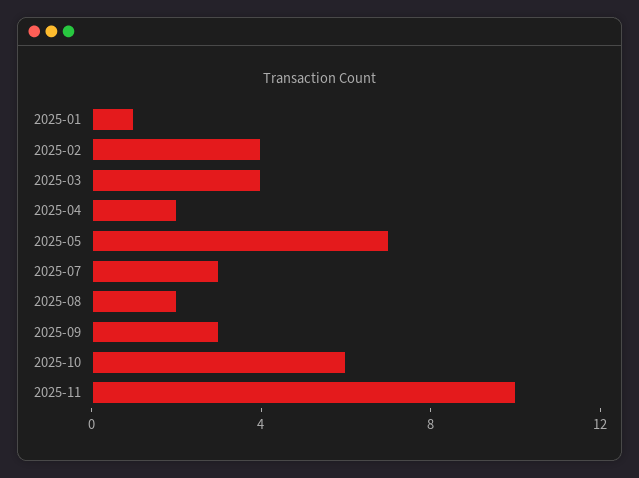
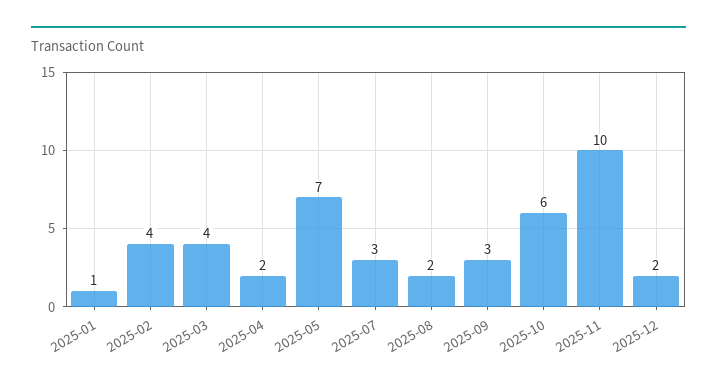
2025-12: none -> 2

